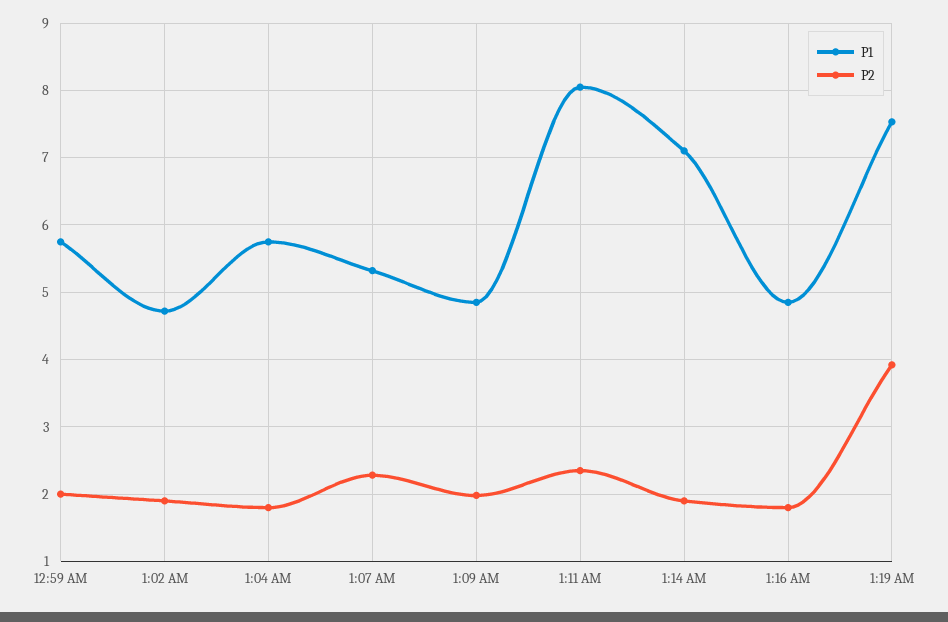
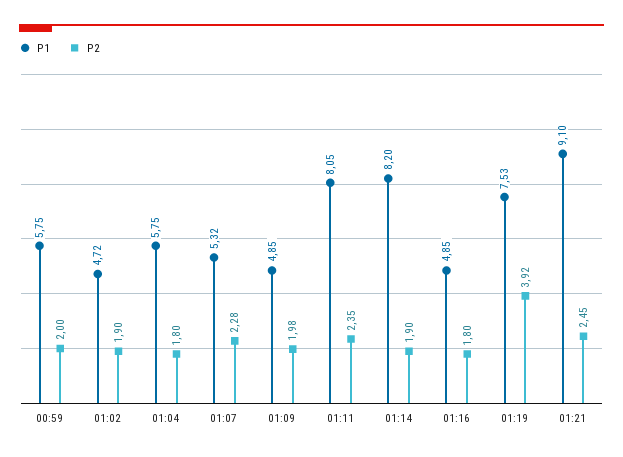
P1, 1:14 AM: 7.1 -> 8.2
P1, 01:21: none -> 9.1
P2, 01:21: none -> 2.45

